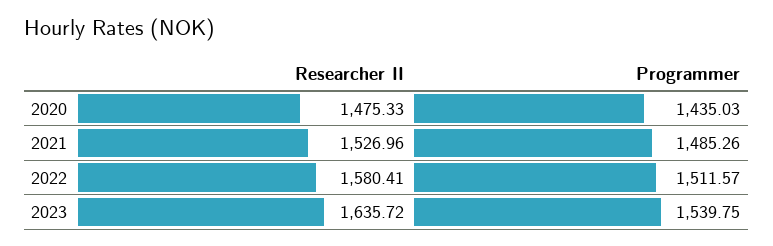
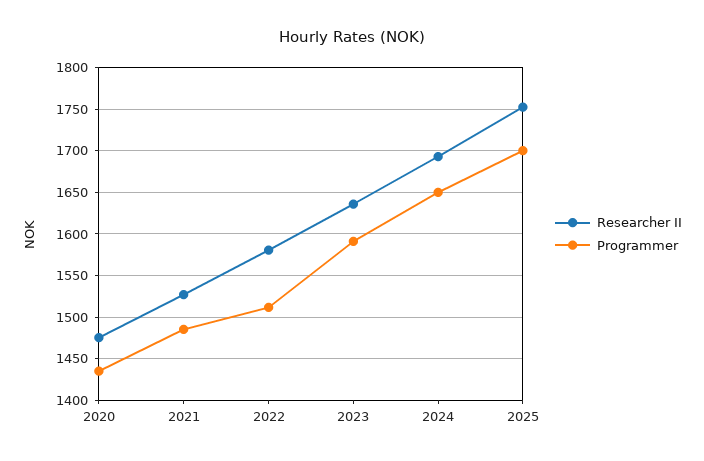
Programmer, 2023: 1539.75 -> 1590
Researcher II, 2024: none -> 1690
Programmer, 2024: none -> 1650
Researcher II, 2025: none -> 1750
Programmer, 2025: none -> 1700

